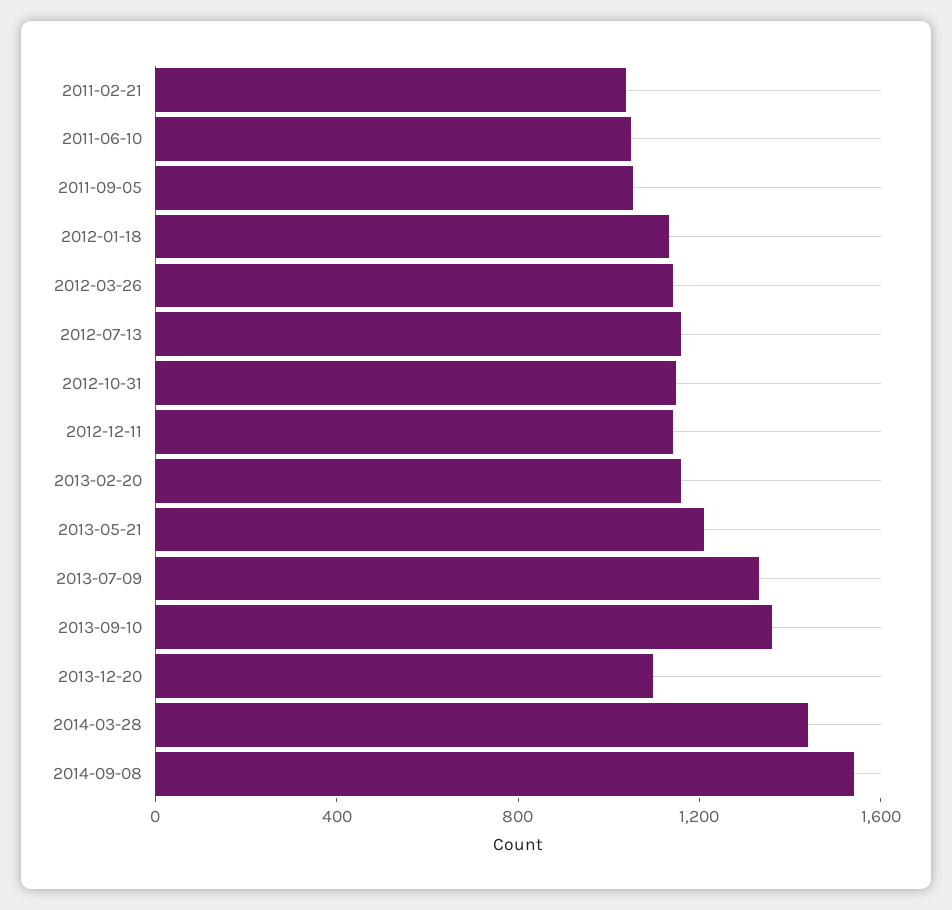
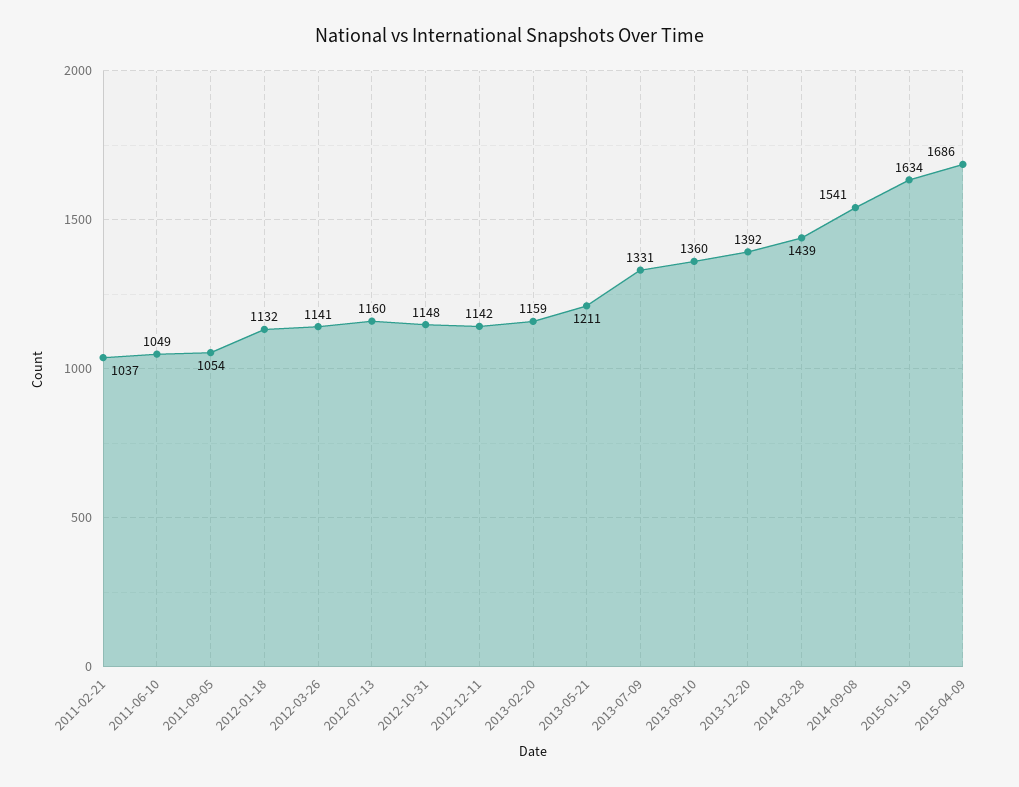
2013-12-20: 1100 -> 1392
2015-01-19: none -> 1634
2015-04-09: none -> 1686

